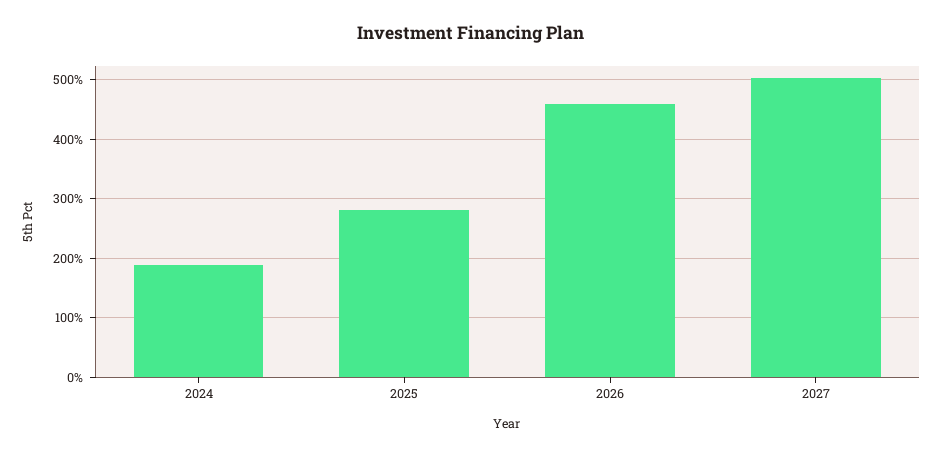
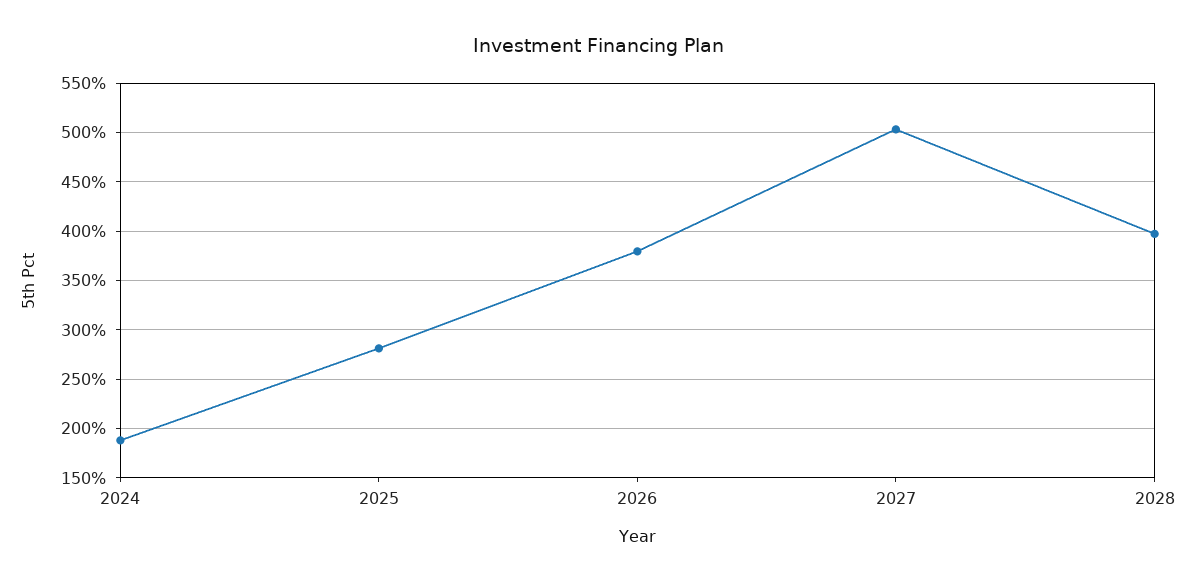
2026: 460 -> 380
2028: none -> 400

